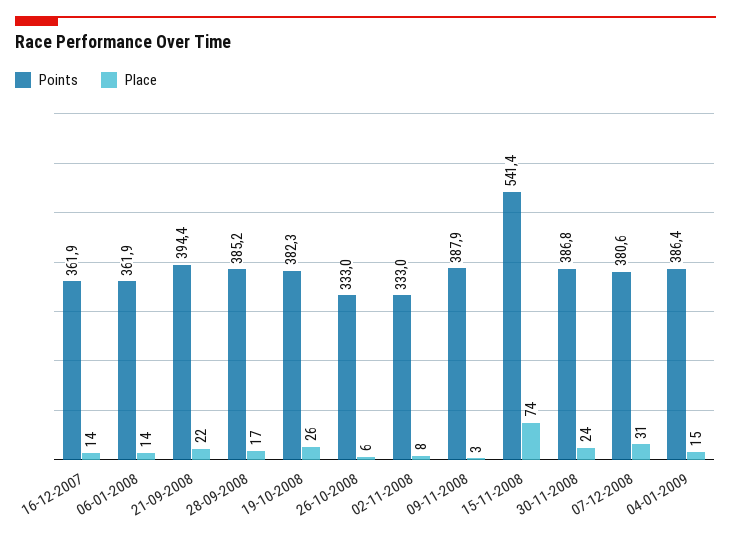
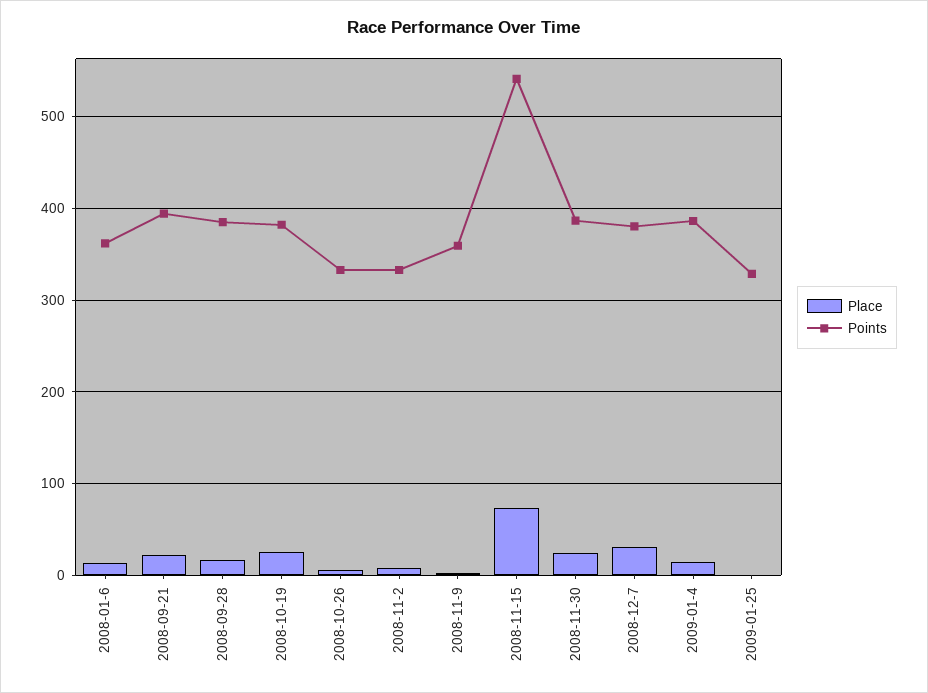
Points, 16-12-2007: 361.9 -> none
Place, 16-12-2007: 14 -> none
Points, 09-11-2008: 387.9 -> 360
Place, 2009-01-25: none -> 0
Points, 2009-01-25: none -> 330

